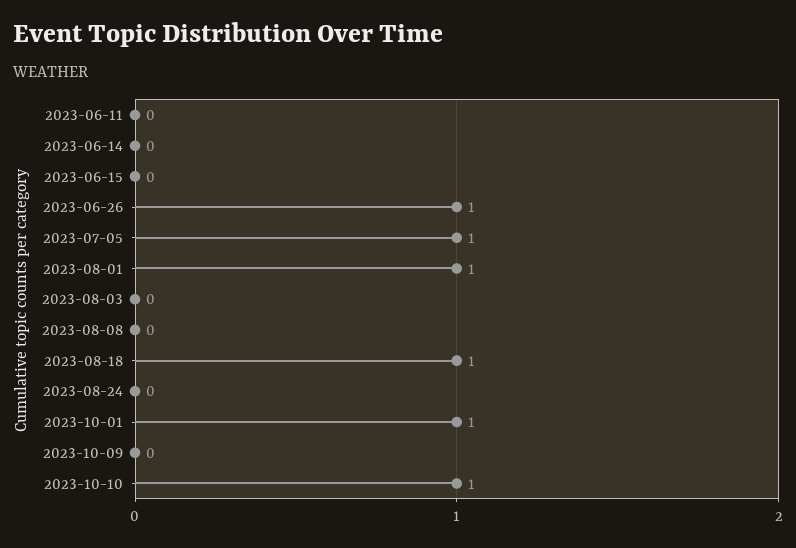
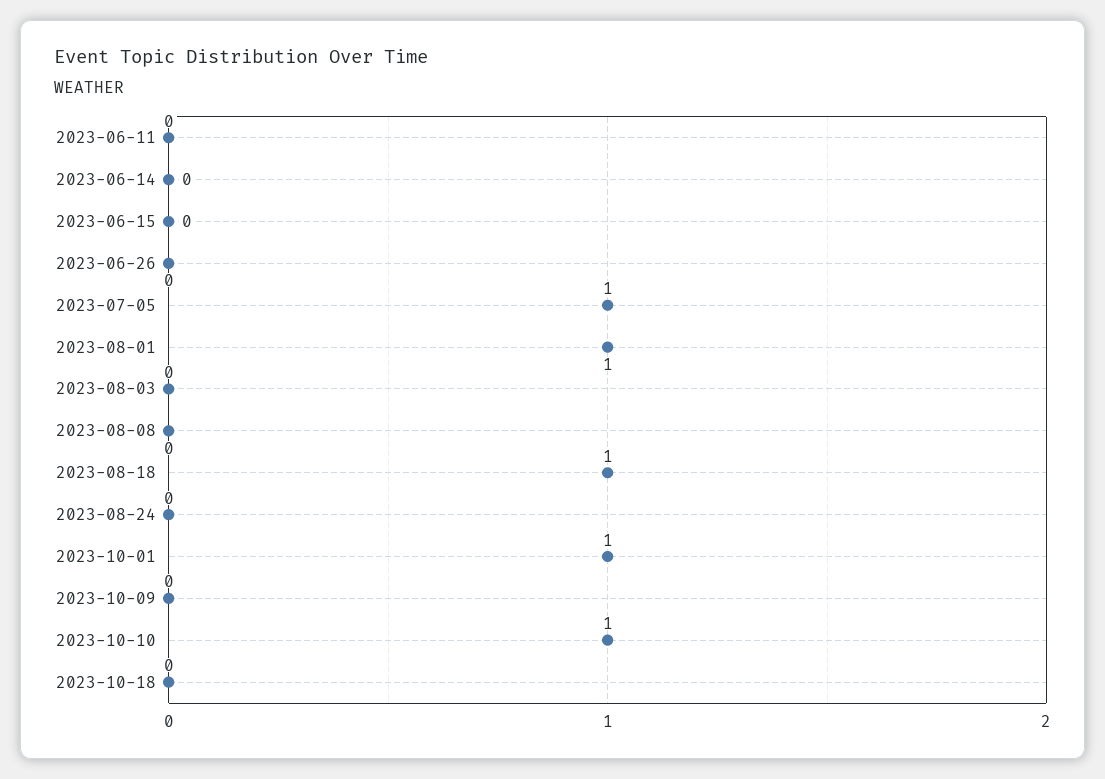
2023-06-26: 1 -> 0
2023-10-18: none -> 0

